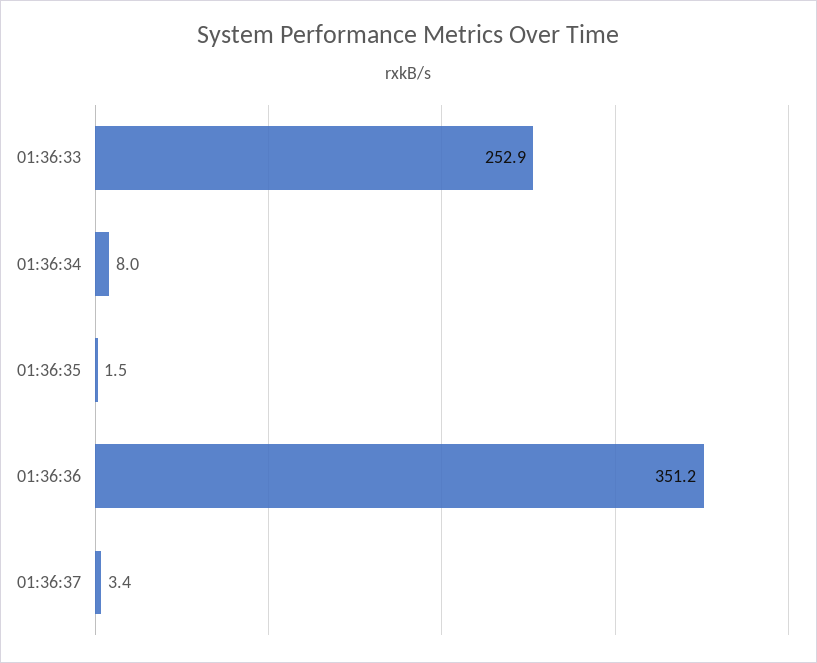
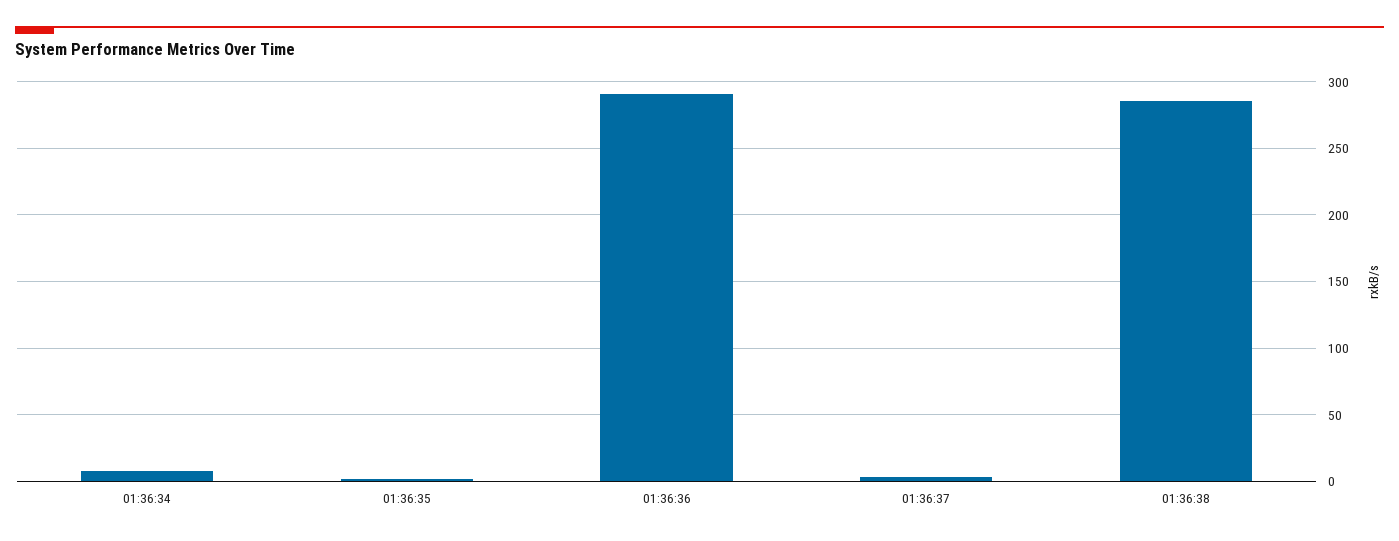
01:36:33: 252.9 -> none
01:36:36: 351.2 -> 290
01:36:38: none -> 285

